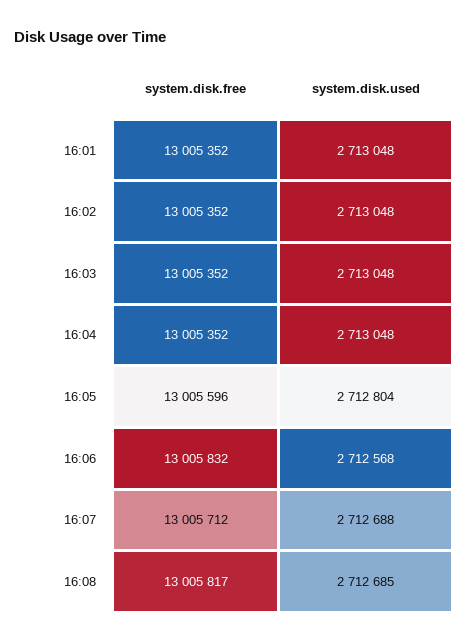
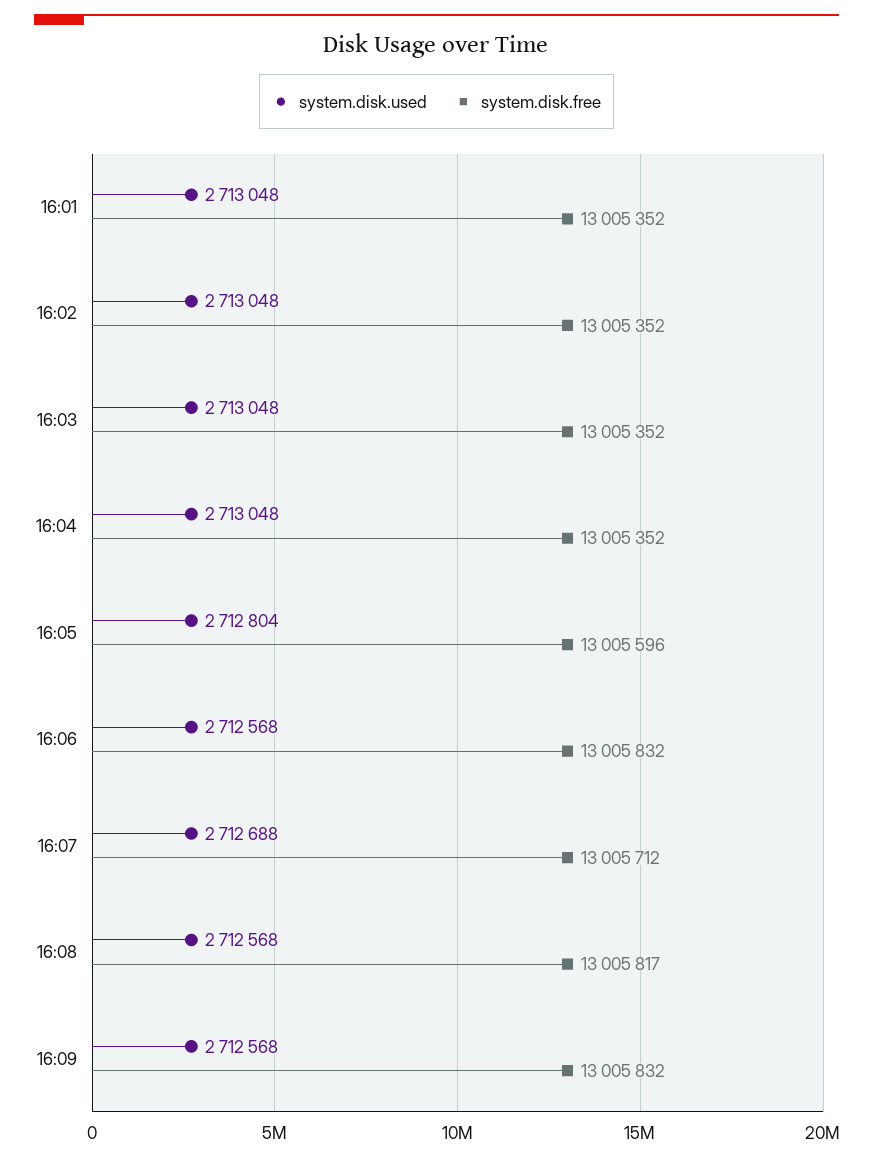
system.disk.used, 16:08: 2712685 -> 2712568
system.disk.used, 16:09: none -> 2712568
system.disk.free, 16:09: none -> 13005832

